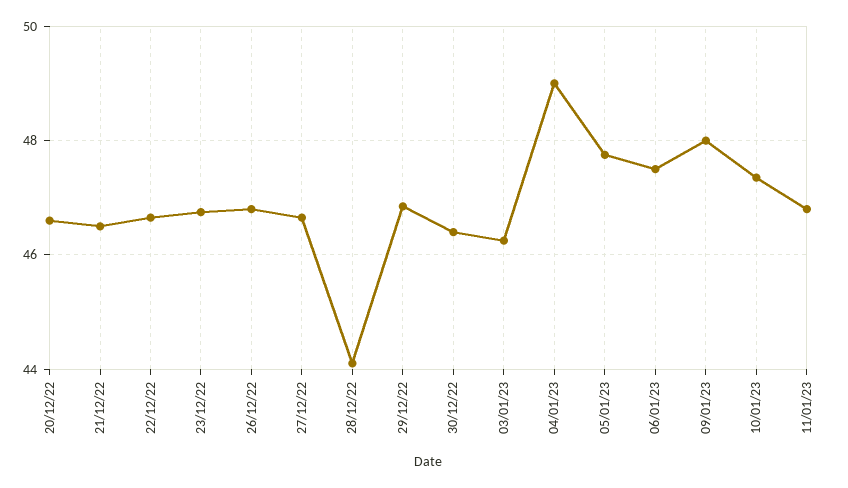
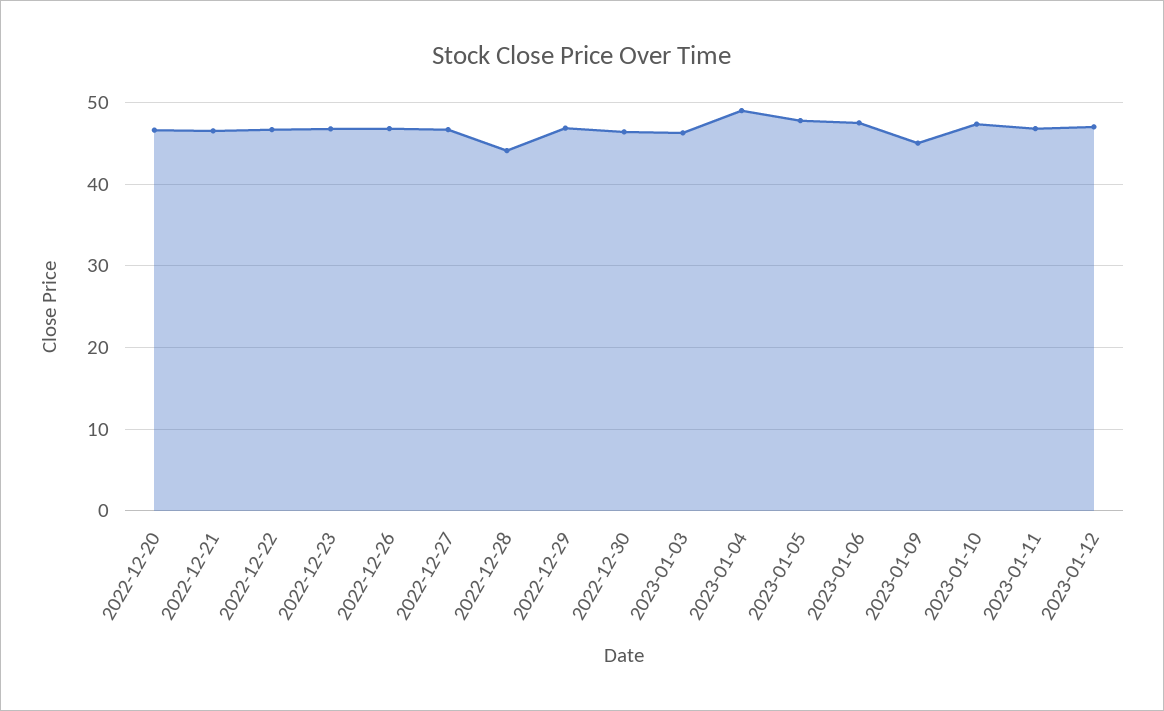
09/01/23: 48 -> 45
2023-01-12: none -> 47

